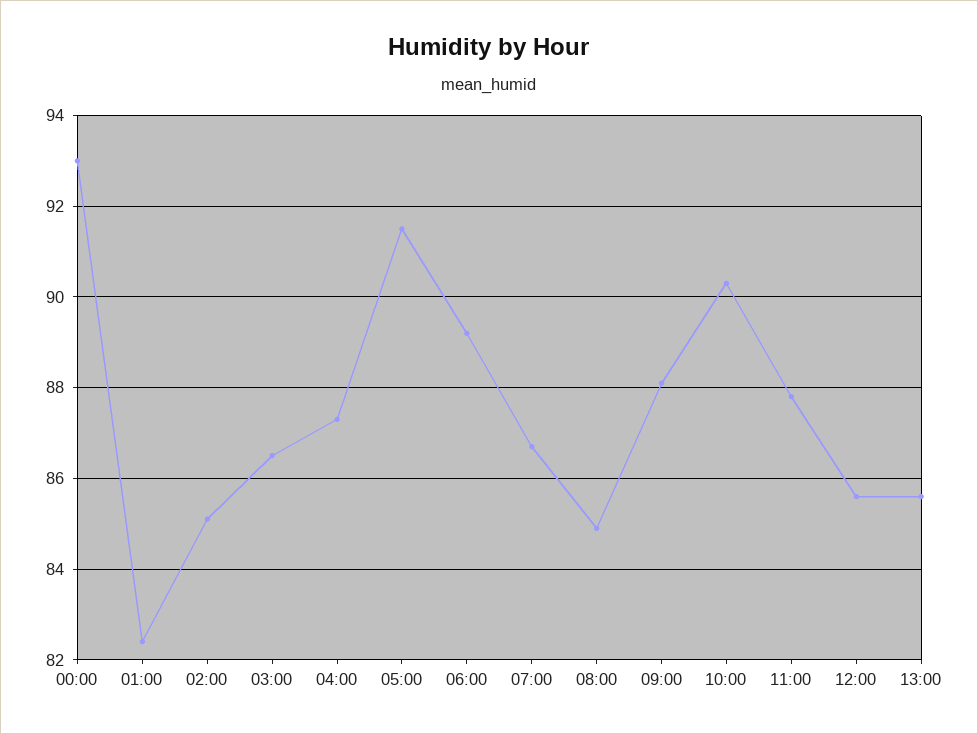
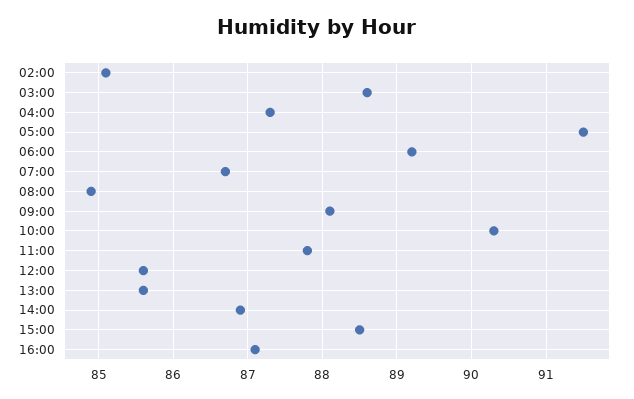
00:00: 93 -> none
01:00: 82.5 -> none
03:00: 86.5 -> 88.6
14:00: none -> 86.9
15:00: none -> 88.5
16:00: none -> 87.1

